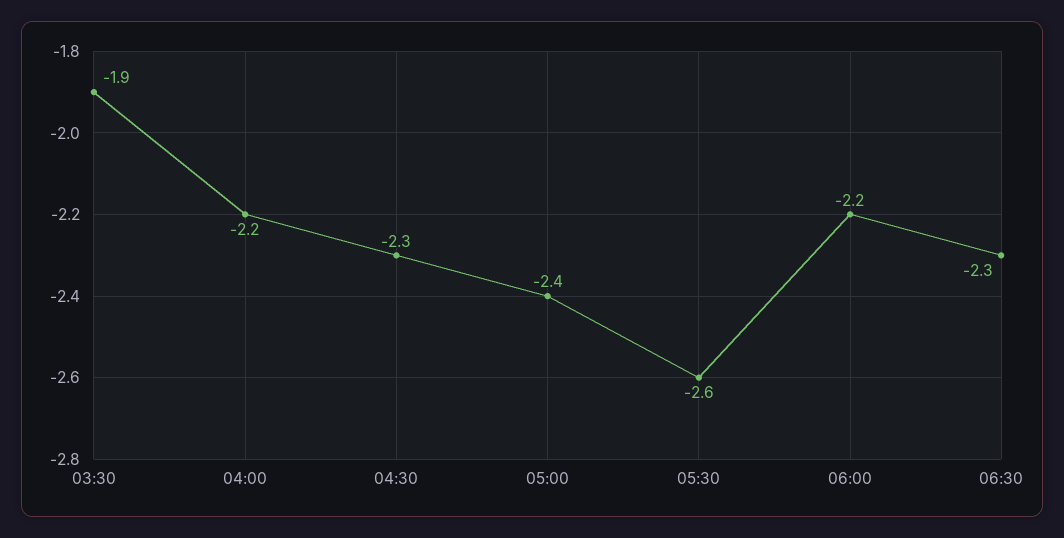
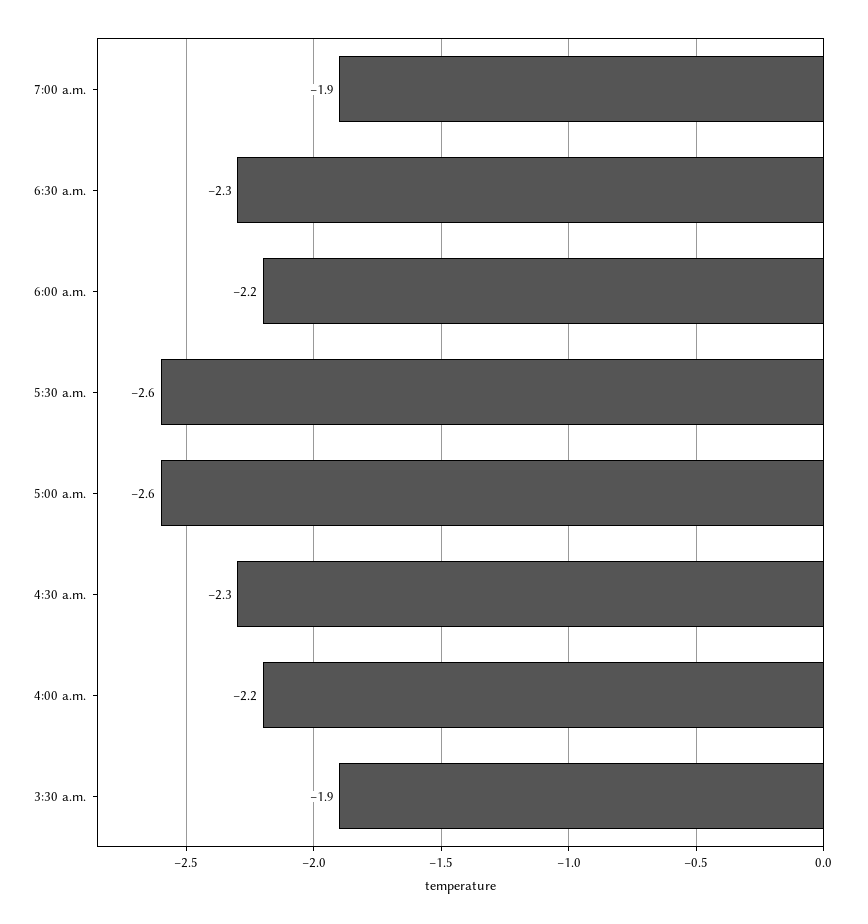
05:00: -2.4 -> -2.6
7:00 a.m.: none -> -1.9

